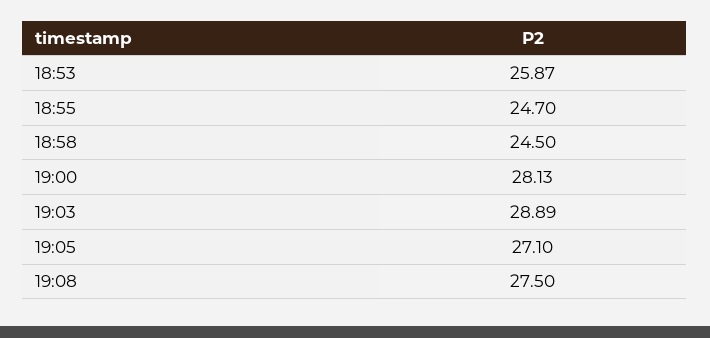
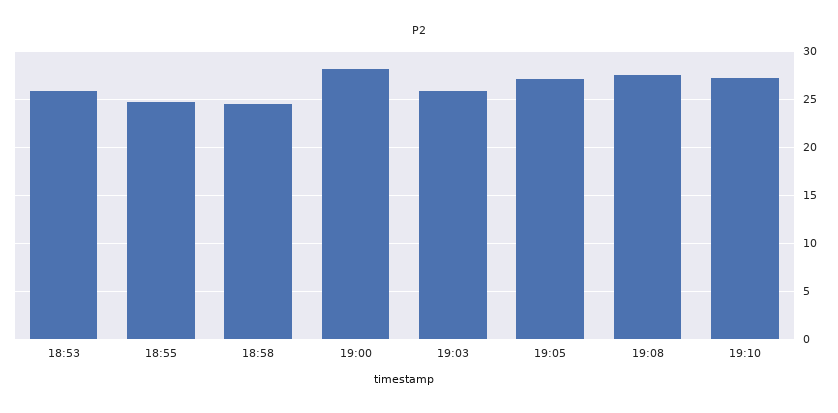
19:03: 28.89 -> 26
19:10: none -> 27

